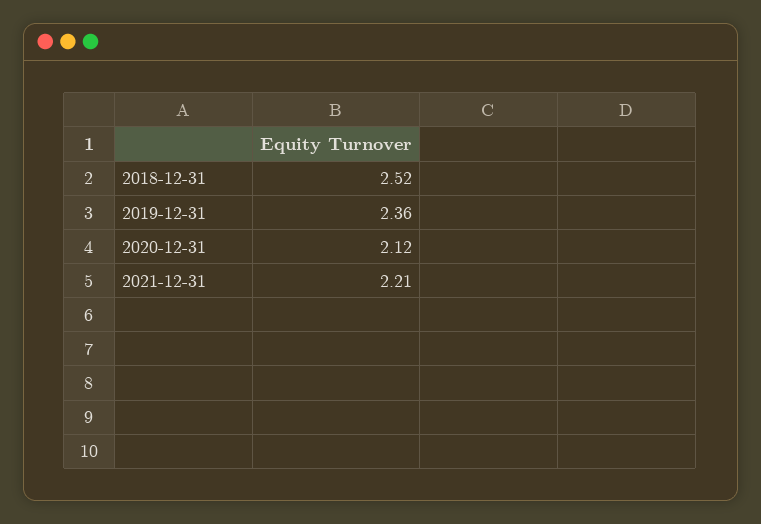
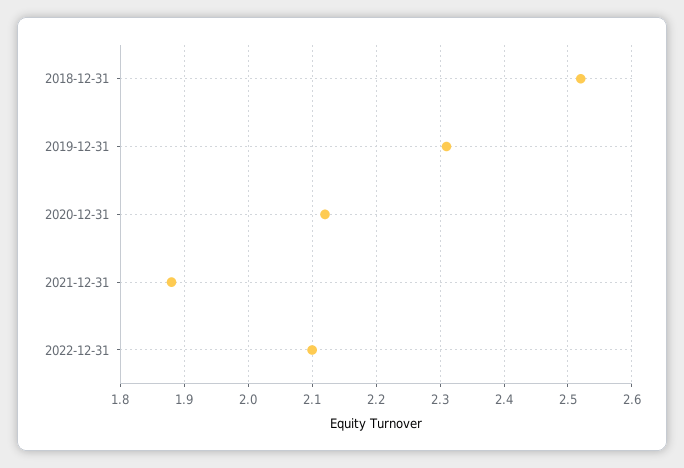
2019-12-31: 2.36 -> 2.31
2021-12-31: 2.21 -> 1.88
2022-12-31: none -> 2.1

